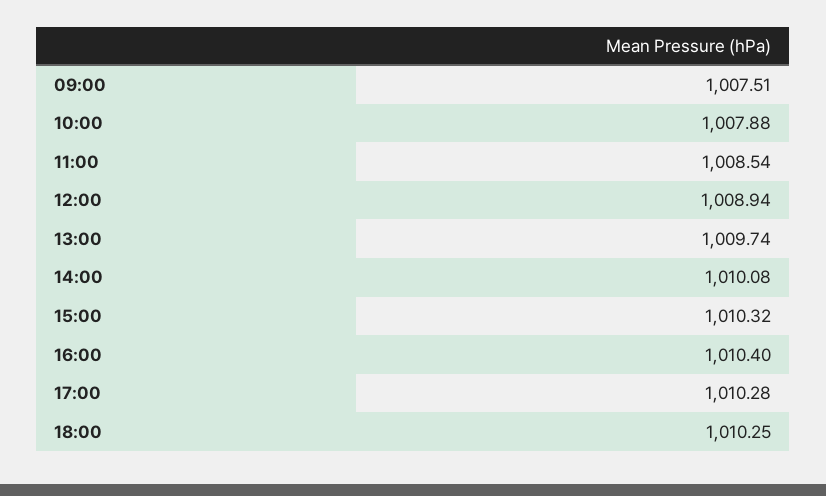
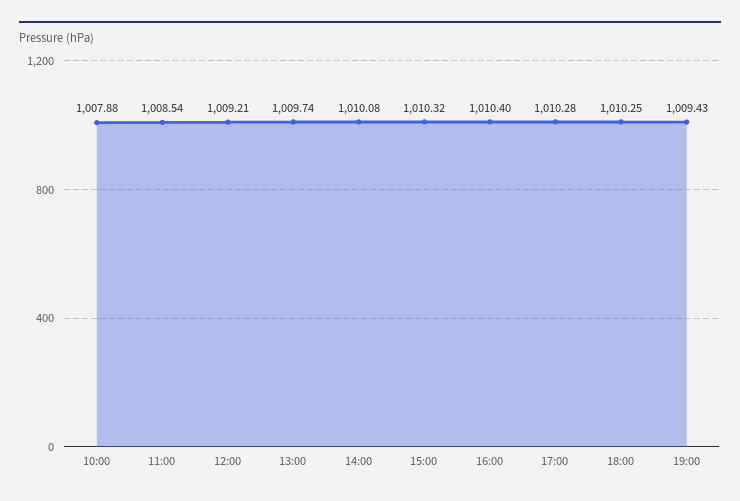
09:00: 1007.51 -> none
12:00: 1008.94 -> 1009.21
19:00: none -> 1009.43

